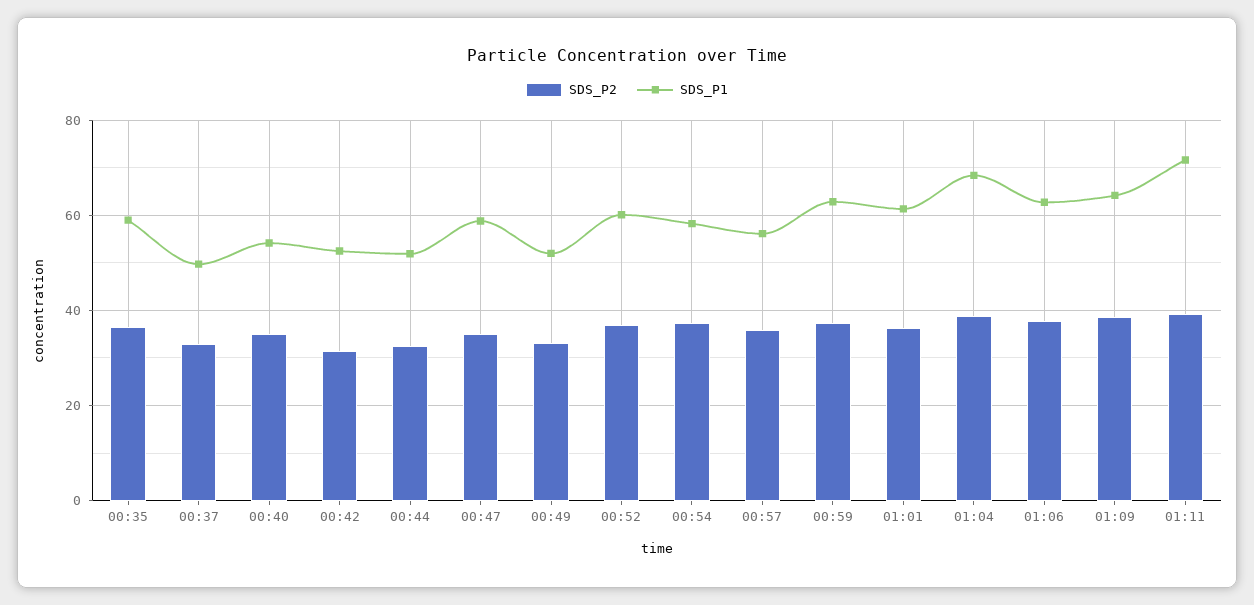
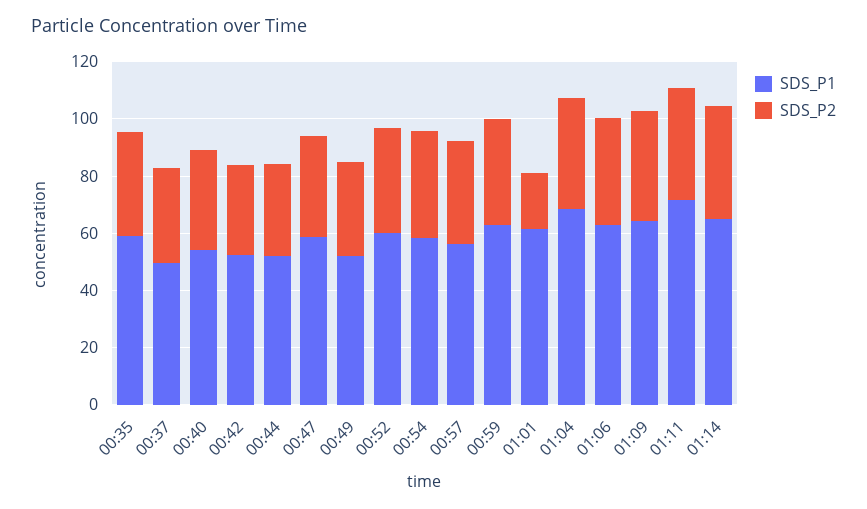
SDS_P2, 01:01: 36 -> 20
SDS_P1, 01:14: none -> 65
SDS_P2, 01:14: none -> 40

